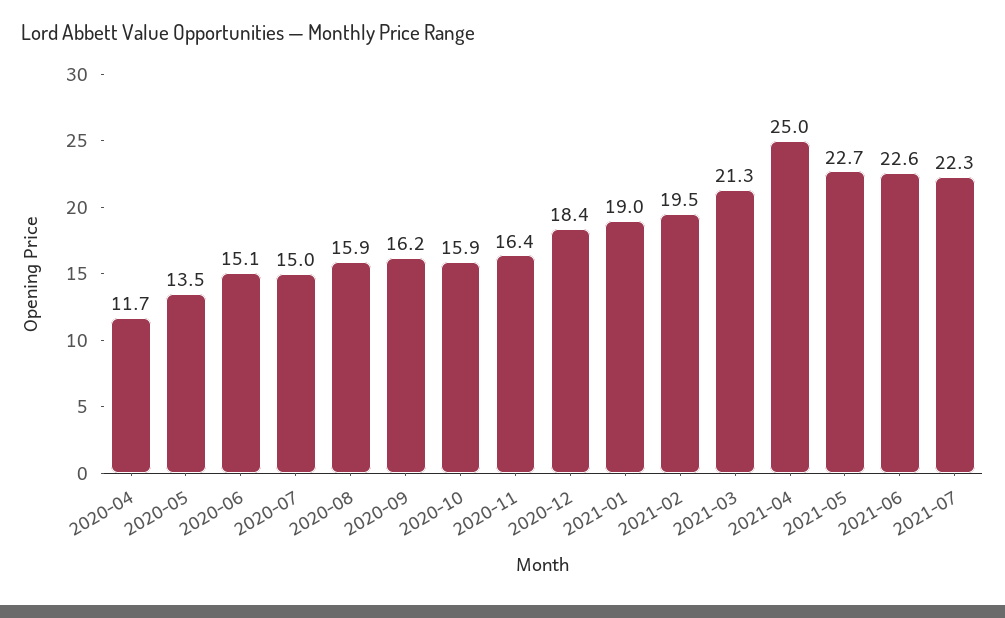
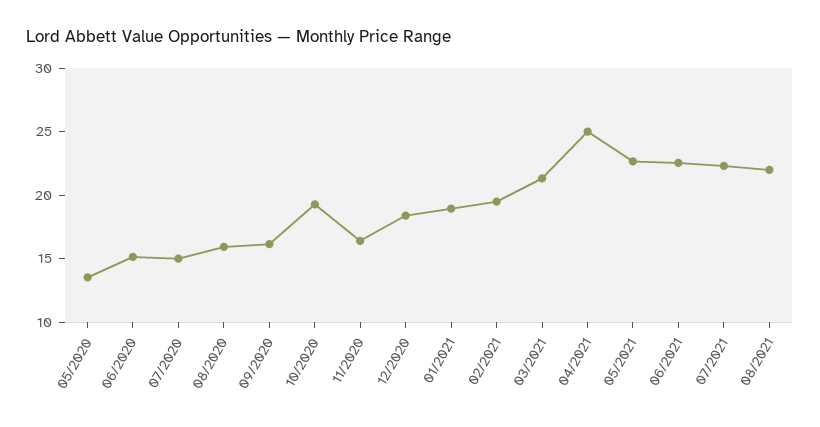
2020-04: 11.7 -> none
2020-10: 15.9 -> 19
08/2021: none -> 22

